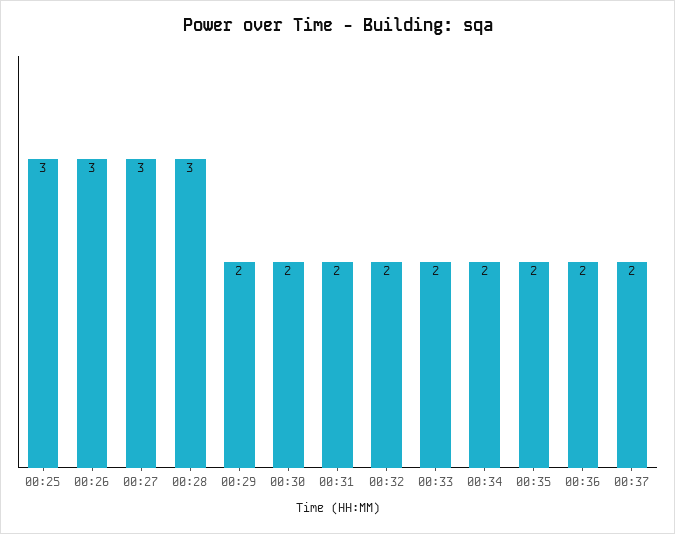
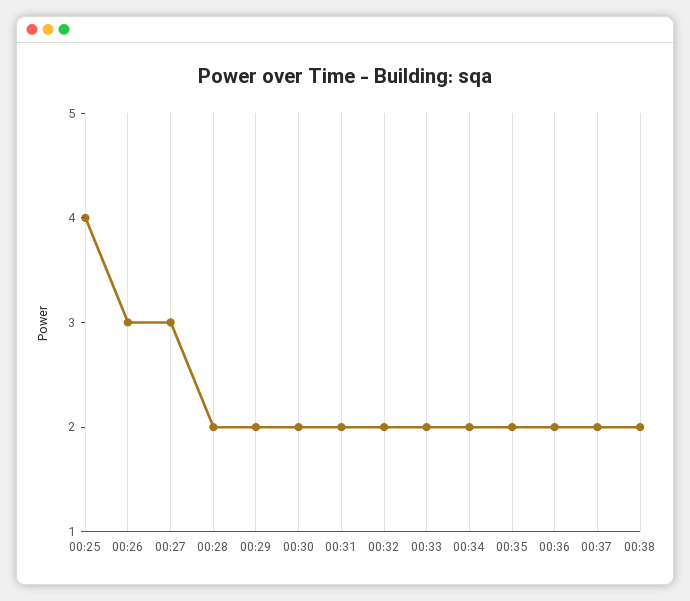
00:25: 3 -> 4
00:28: 3 -> 2
00:38: none -> 2

